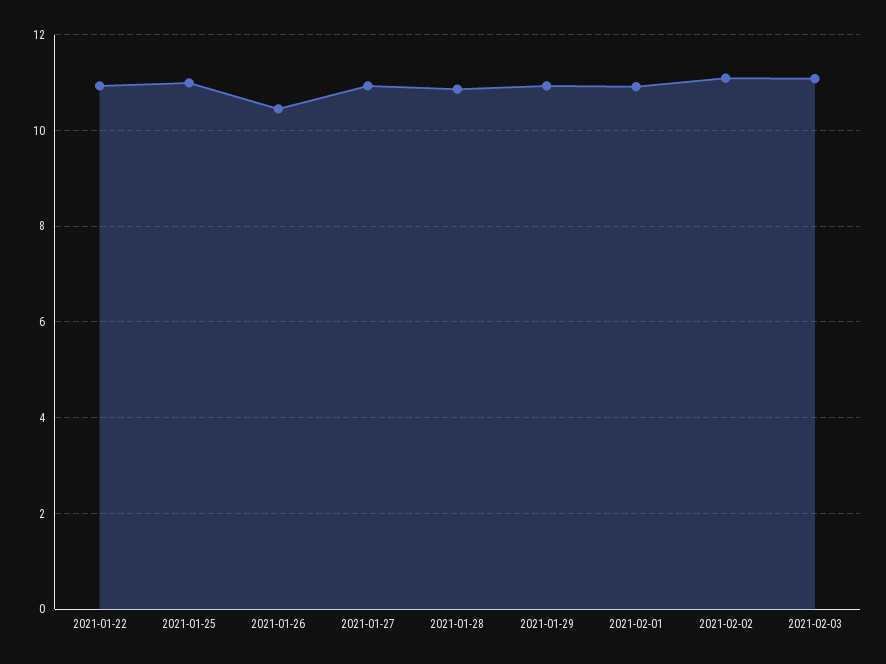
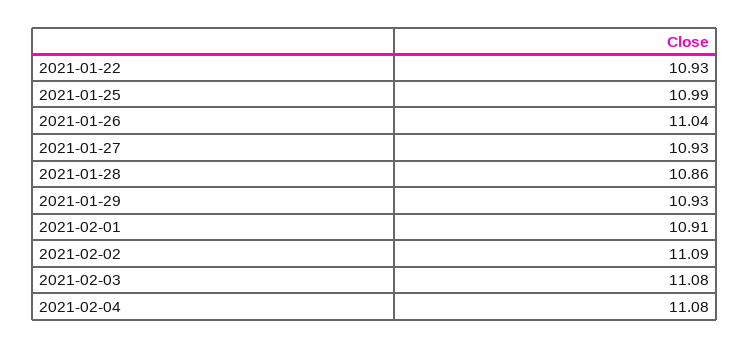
2021-01-26: 10.4 -> 11.04
2021-02-04: none -> 11.08

